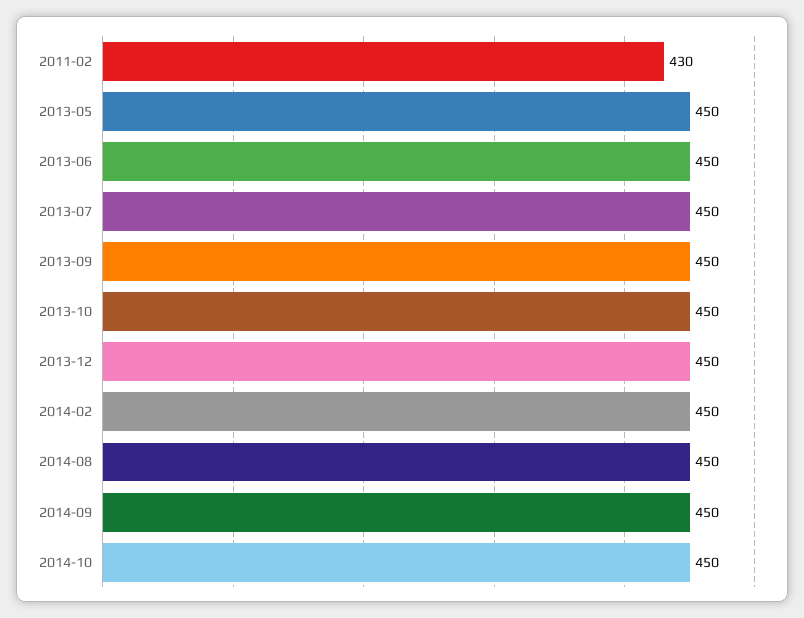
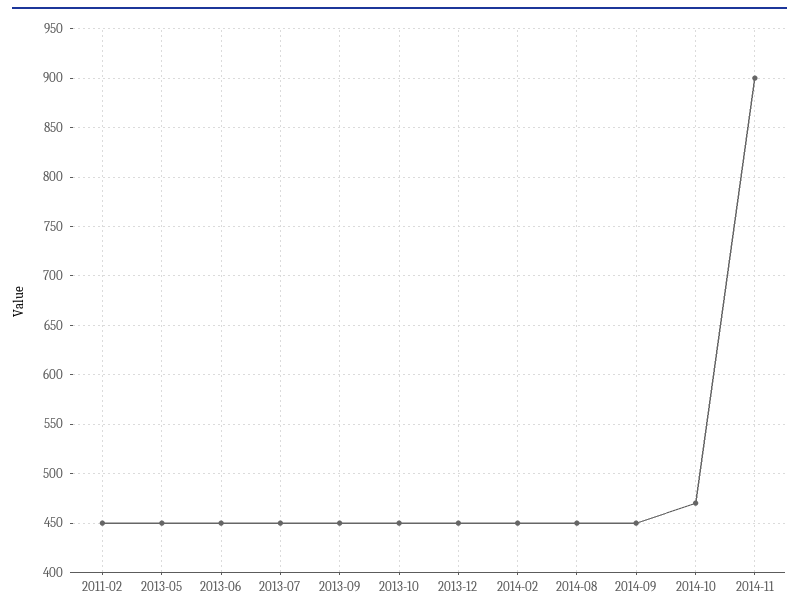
2011-02: 430 -> 450
2014-10: 450 -> 470
2014-11: none -> 900

